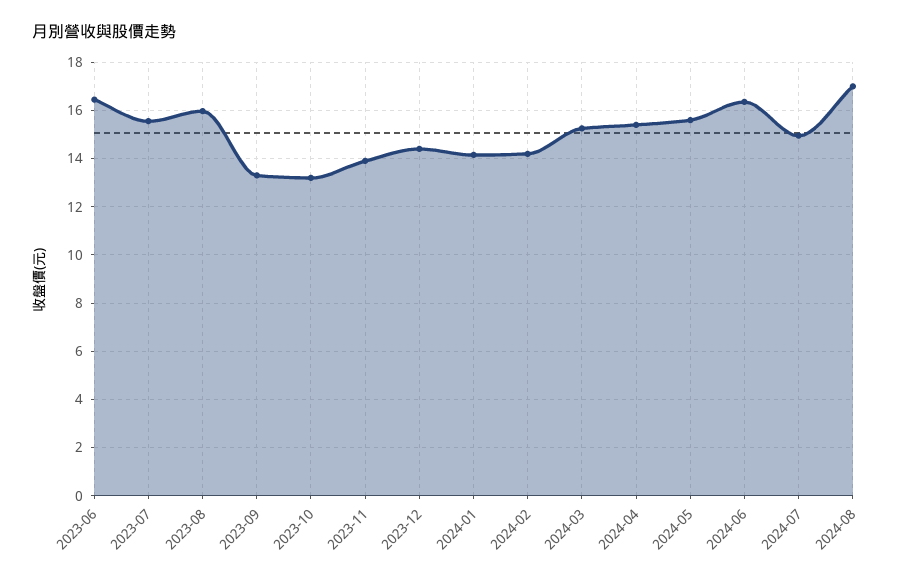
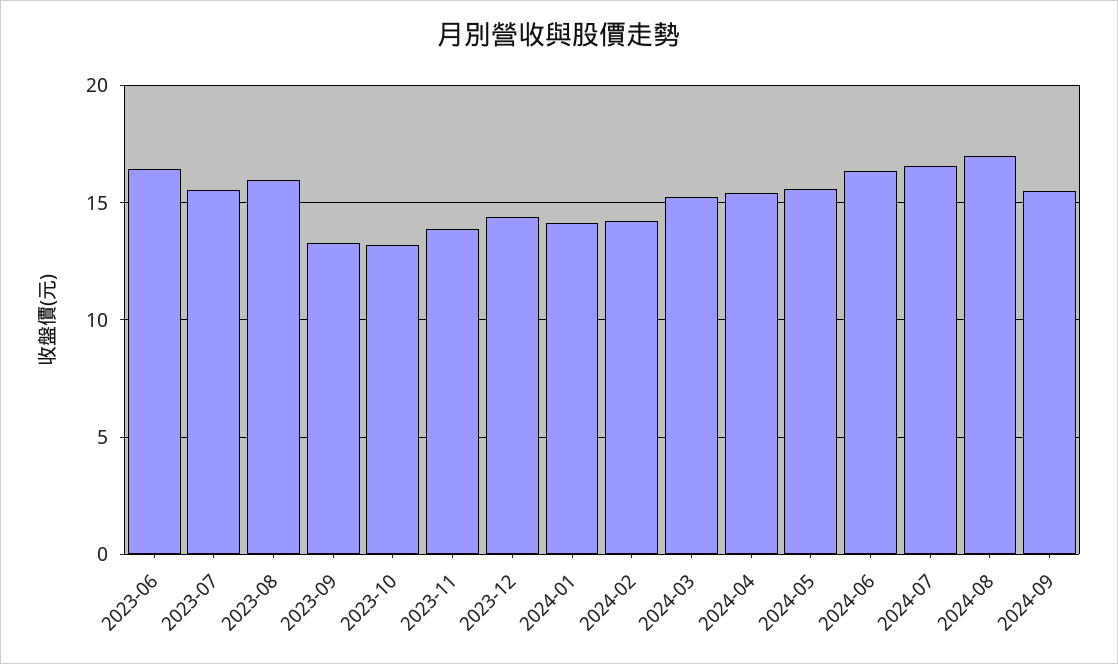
2024-07: 15 -> 16.5
2024-09: none -> 15.5

